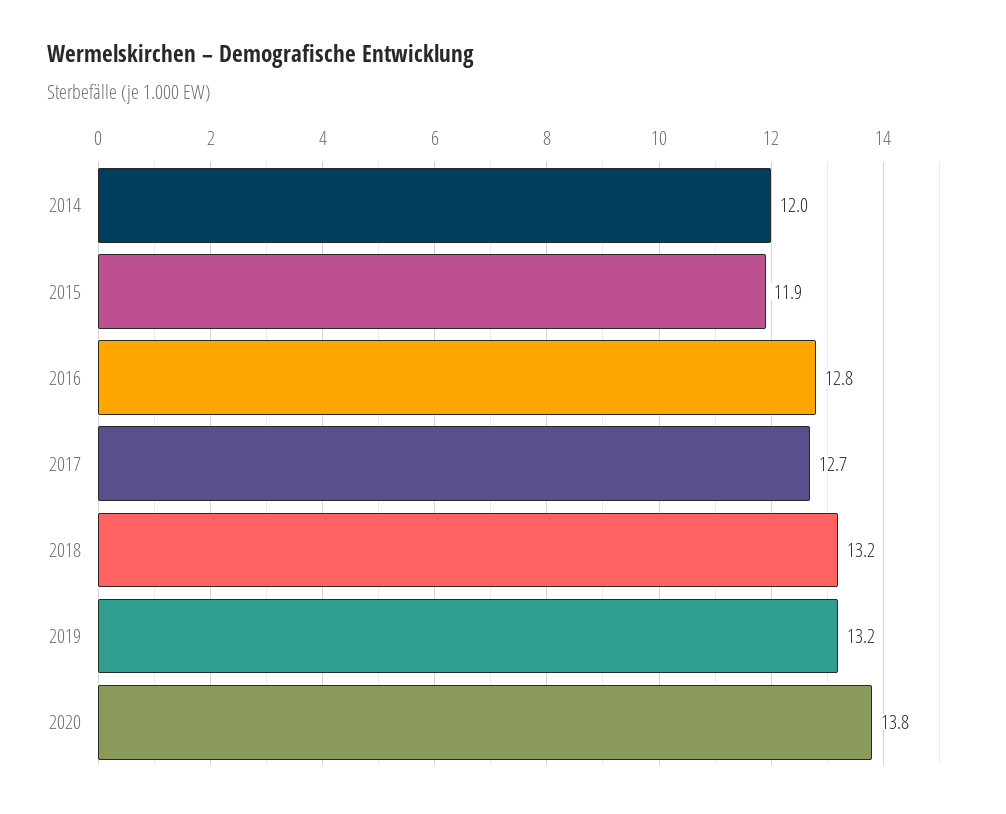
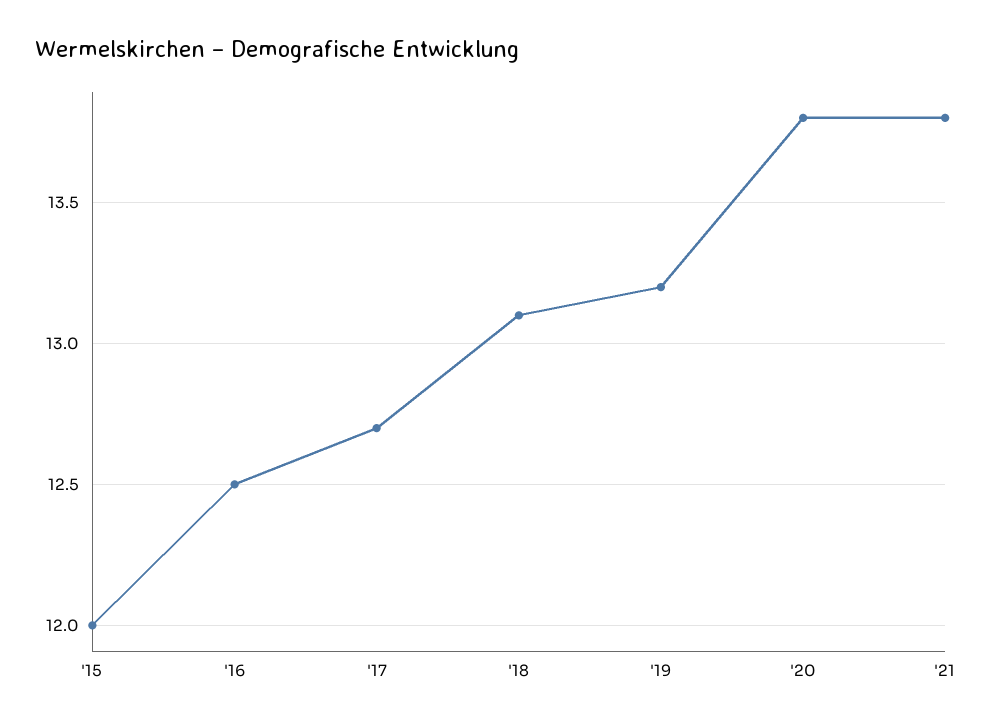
2014: 12 -> none
2015: 11.9 -> 12
2016: 12.8 -> 12.5
2018: 13.2 -> 13.1
'21: none -> 13.8

